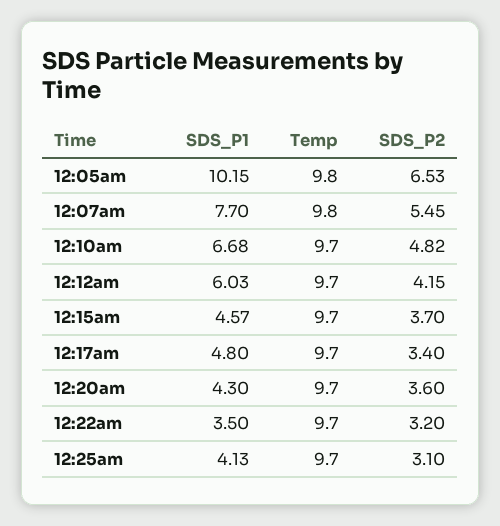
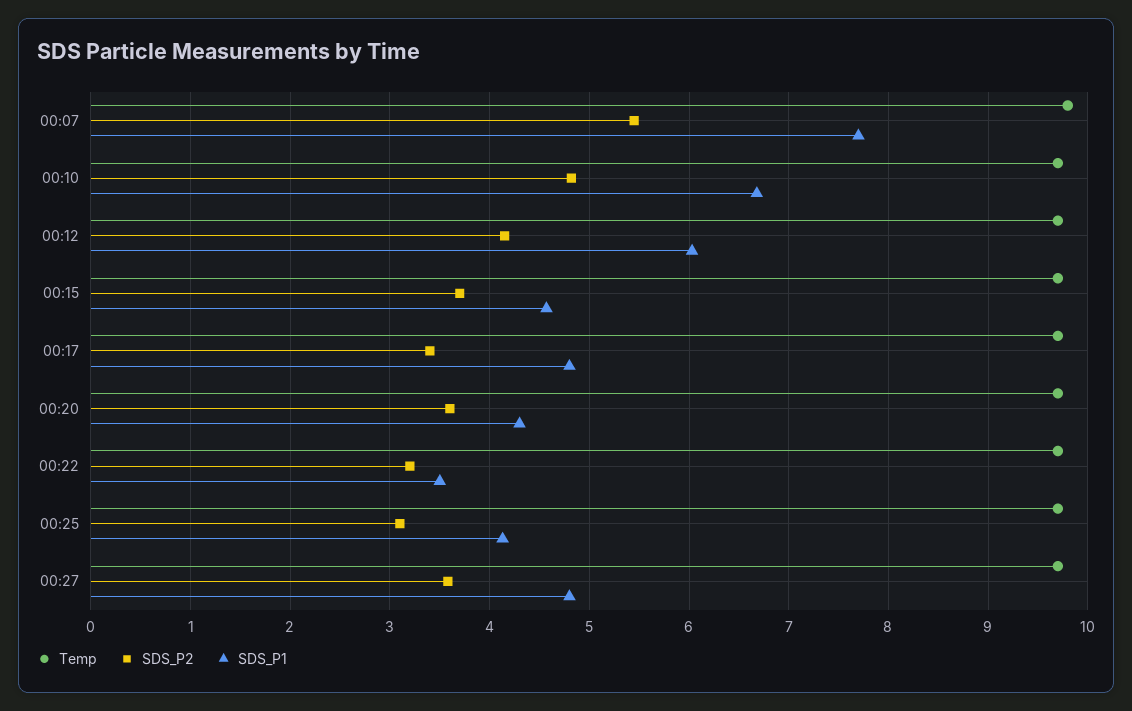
SDS_P1, 12:05am: 10.15 -> none
Temp, 12:05am: 9.8 -> none
SDS_P2, 12:05am: 6.53 -> none
Temp, 00:27: none -> 9.7
SDS_P2, 00:27: none -> 3.6
SDS_P1, 00:27: none -> 4.8

